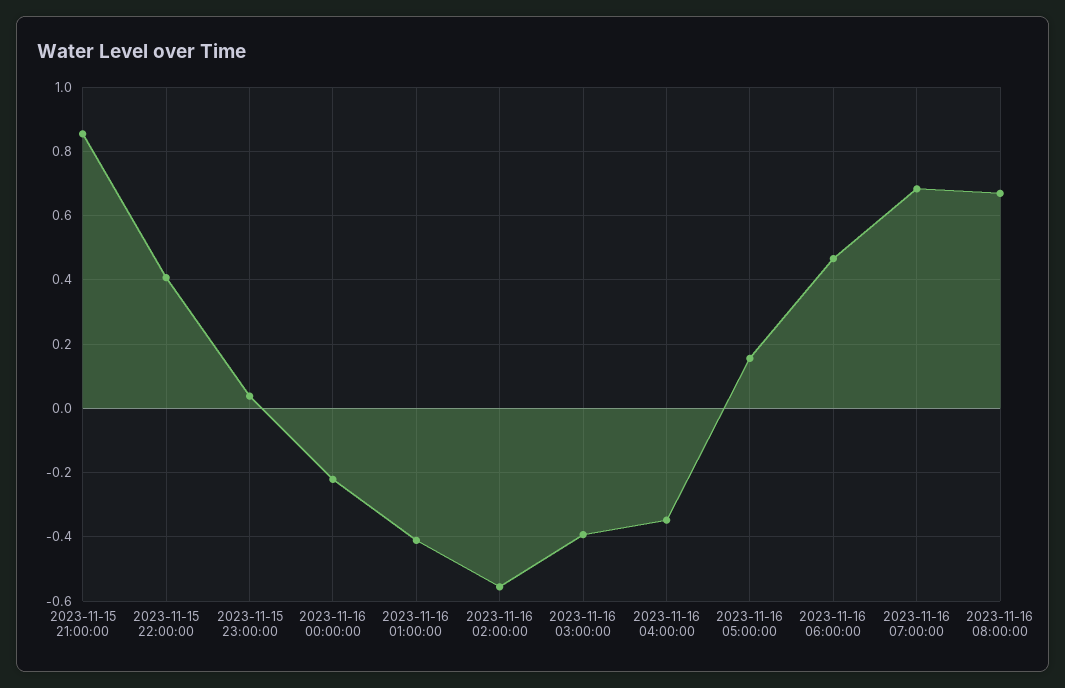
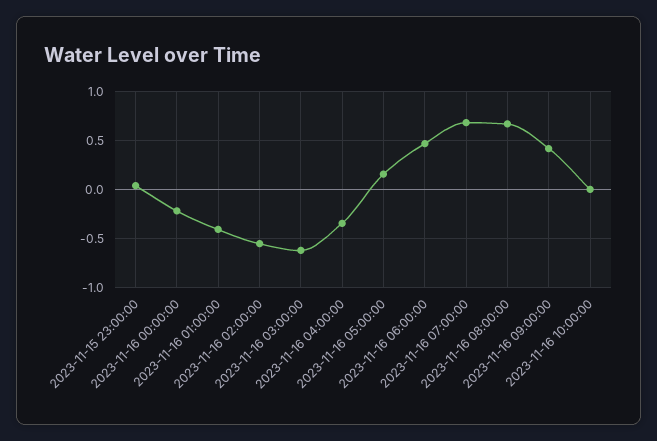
2023-11-15 21:00:00: 0.86 -> none
2023-11-15 22:00:00: 0.4 -> none
2023-11-16 03:00:00: -0.4 -> -0.6
2023-11-16 09:00:00: none -> 0.4
2023-11-16 10:00:00: none -> 0

